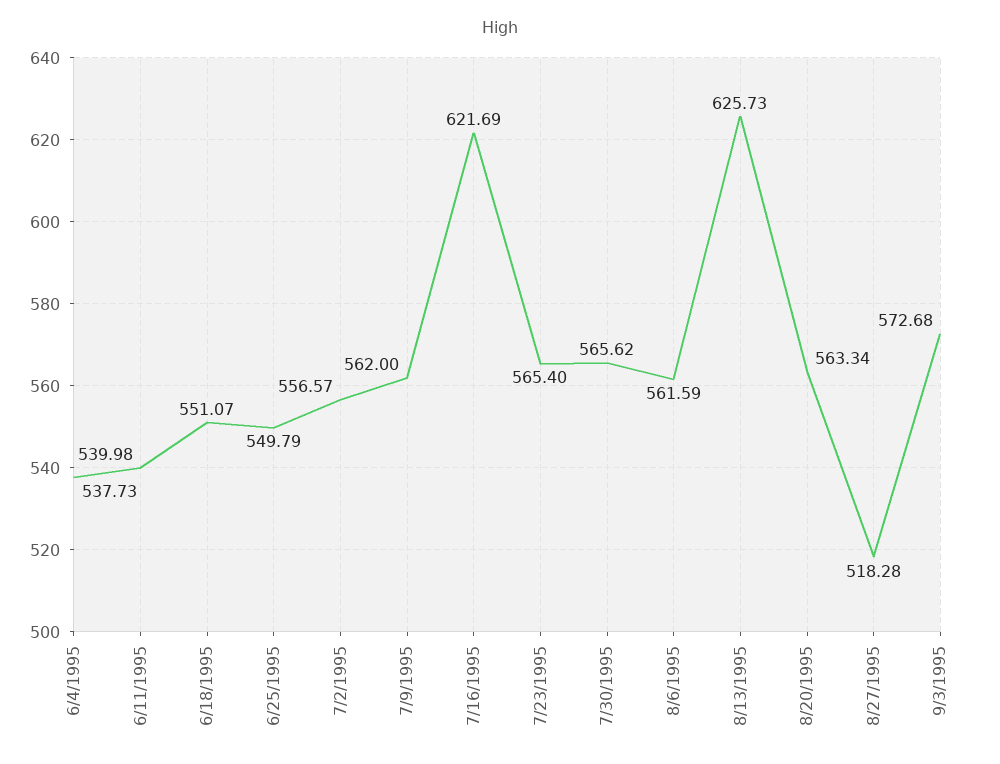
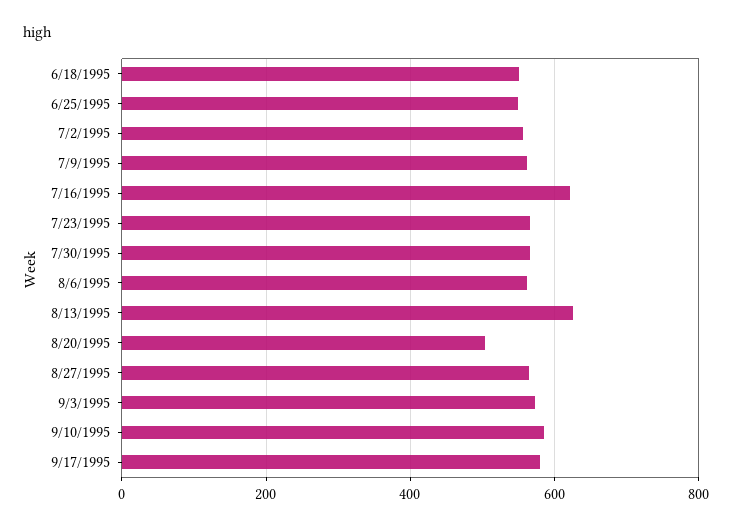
6/4/1995: 537.73 -> none
6/11/1995: 539.98 -> none
8/20/1995: 563.34 -> 500
8/27/1995: 518.28 -> 560
9/10/1995: none -> 580
9/17/1995: none -> 580

